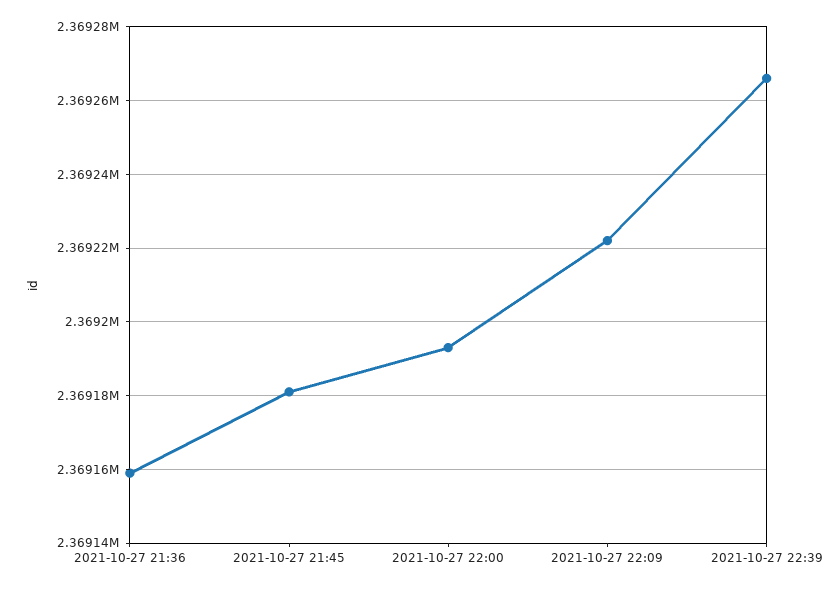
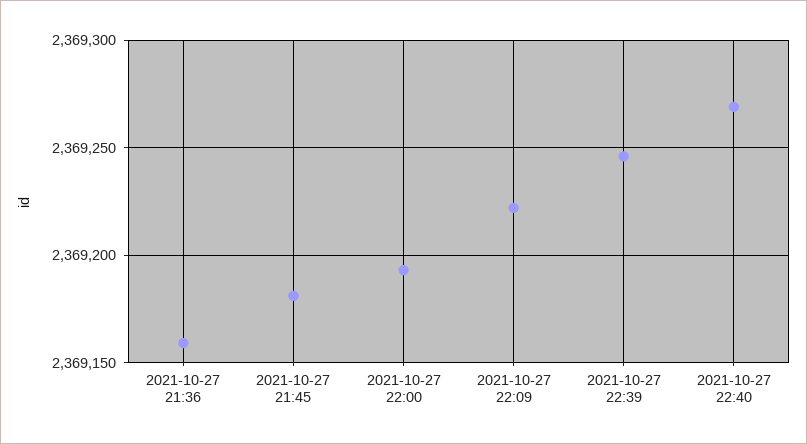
2021-10-27 22:39: 2369265 -> 2369245
2021-10-27 22:40: none -> 2369270

